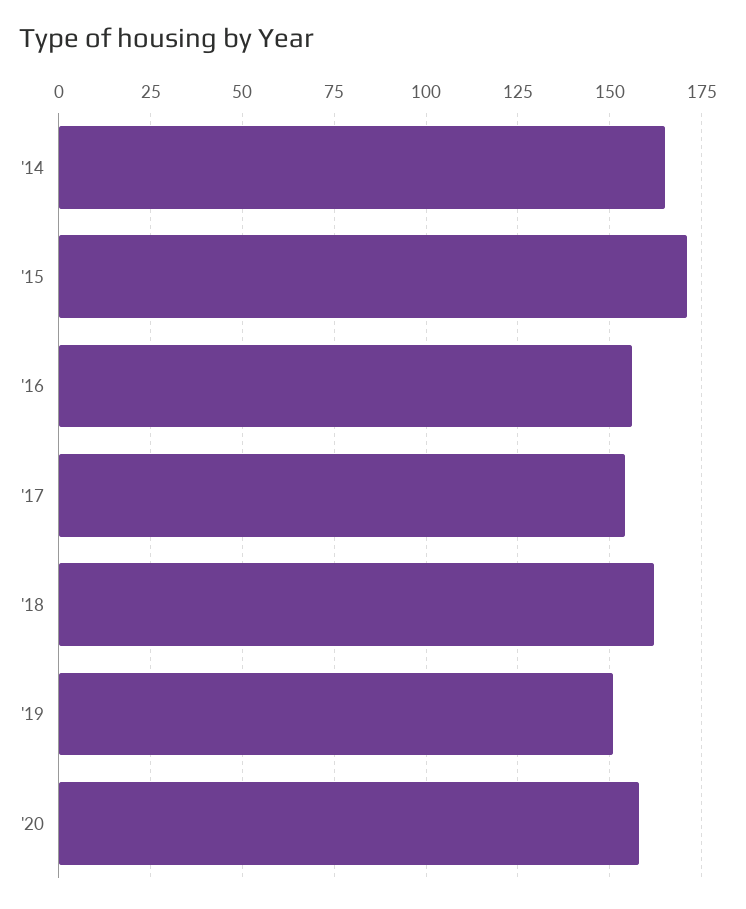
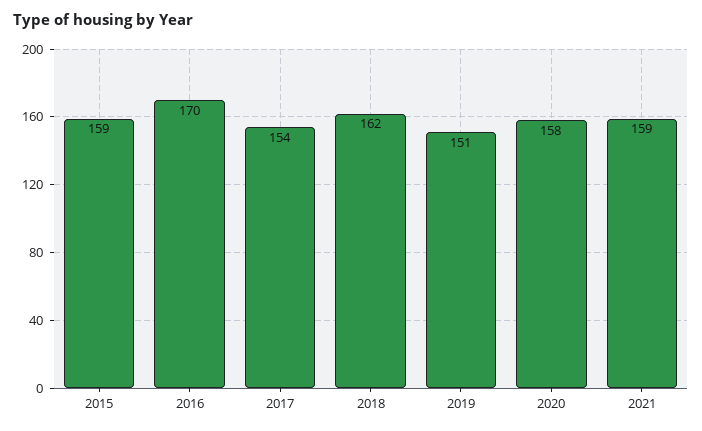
'14: 165 -> none
'15: 170 -> 159
'16: 155 -> 170
2021: none -> 159

